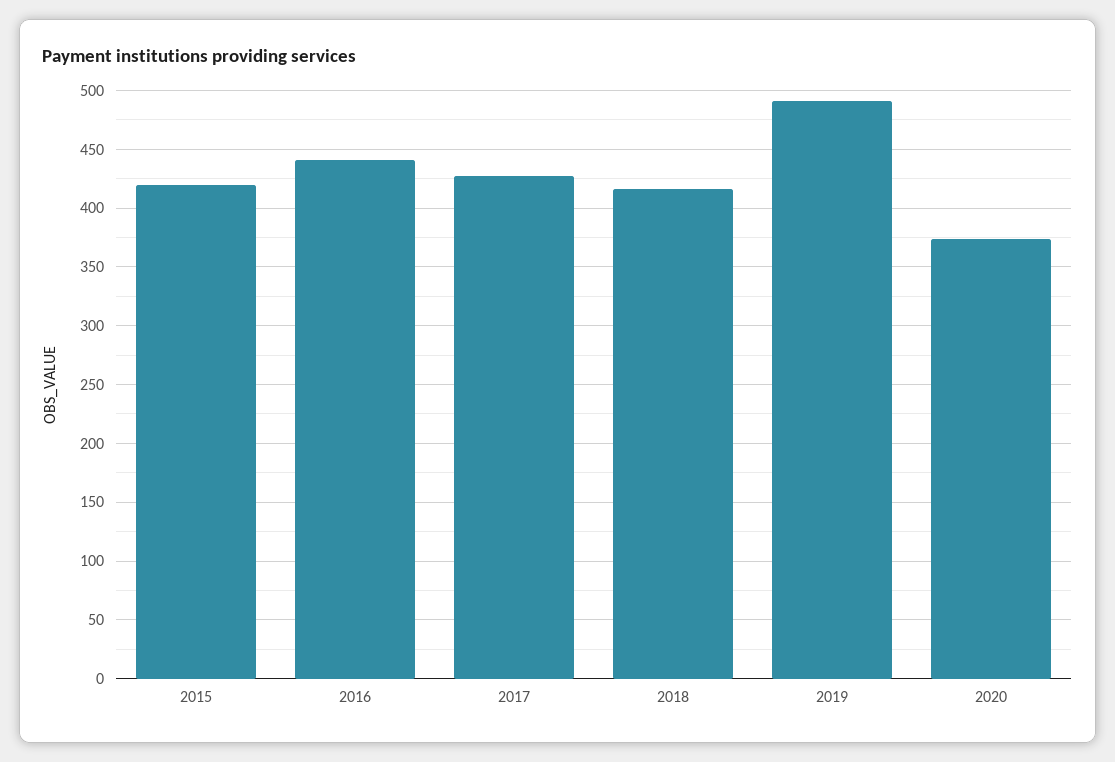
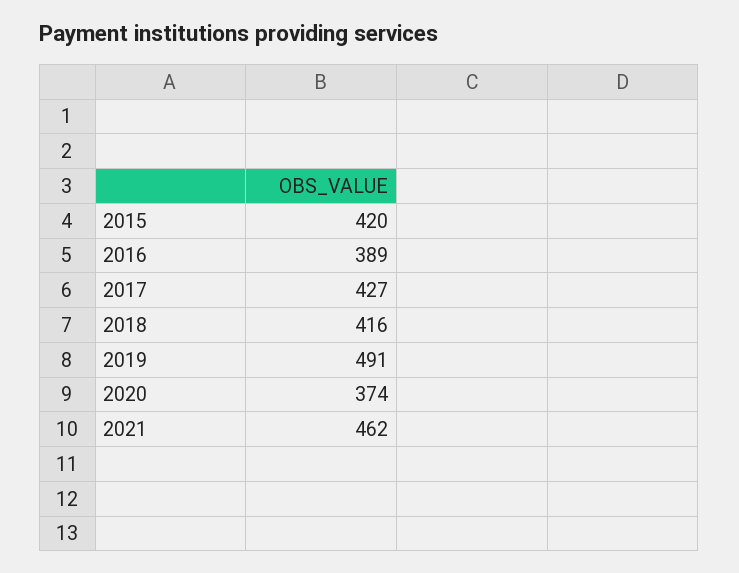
2016: 440 -> 389
2021: none -> 462

